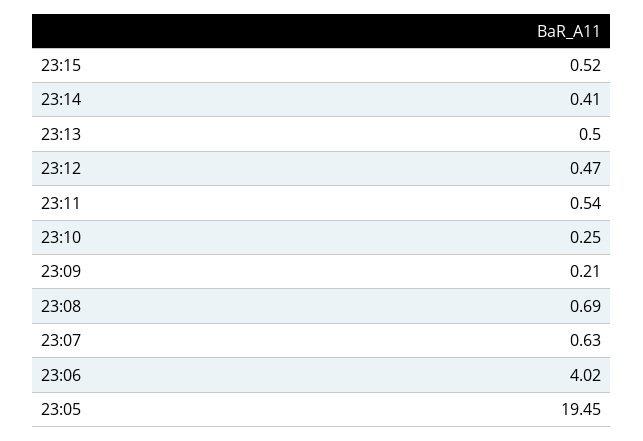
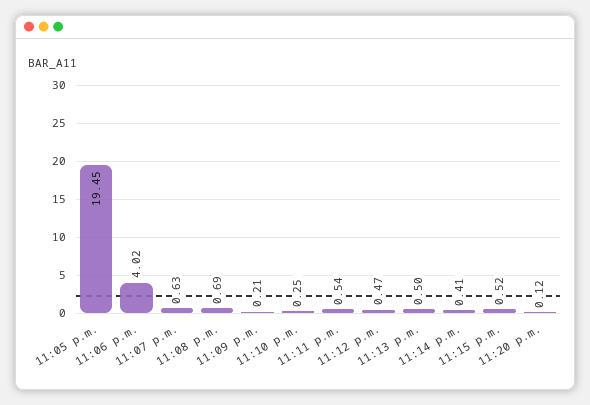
11:20 p.m.: none -> 0.12

